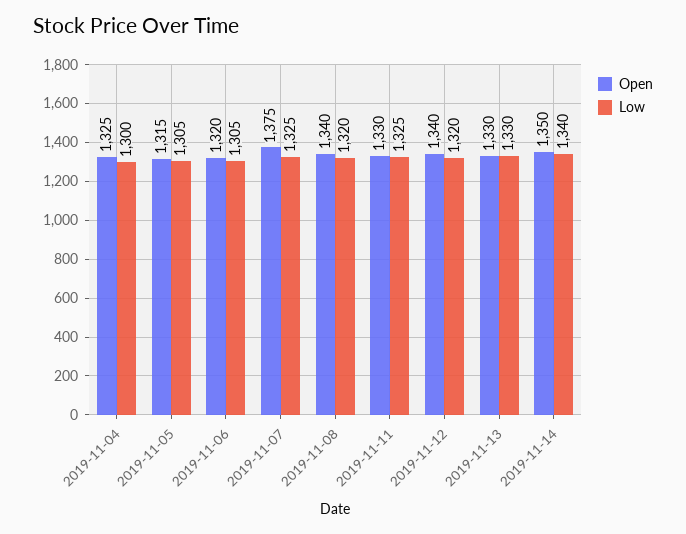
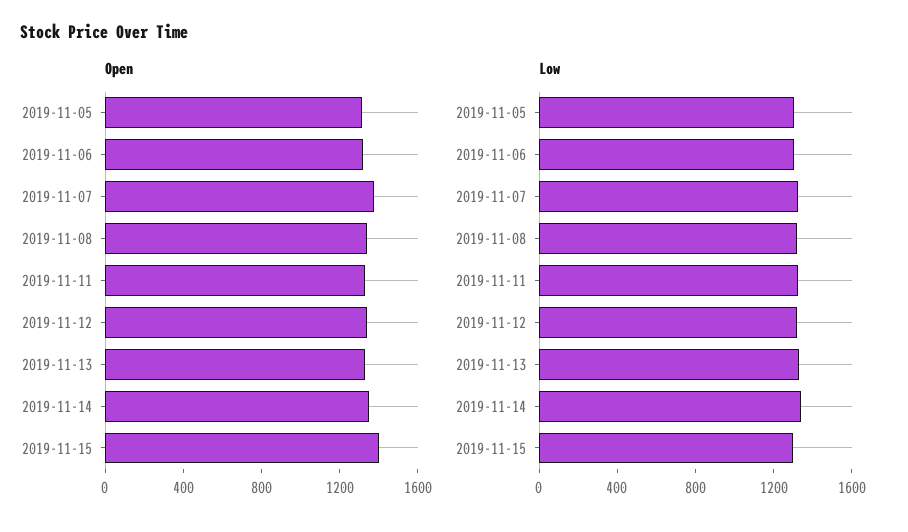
Open, 2019-11-04: 1325 -> none
Low, 2019-11-04: 1300 -> none
Open, 2019-11-15: none -> 1400
Low, 2019-11-15: none -> 1300

